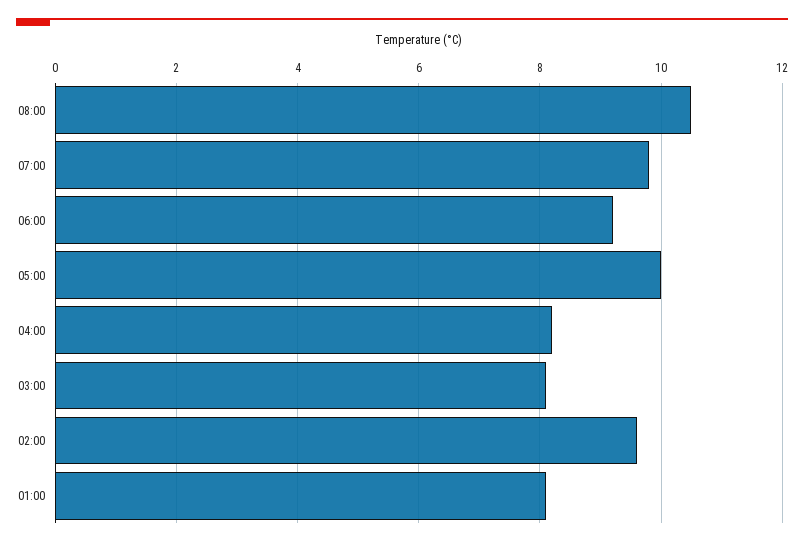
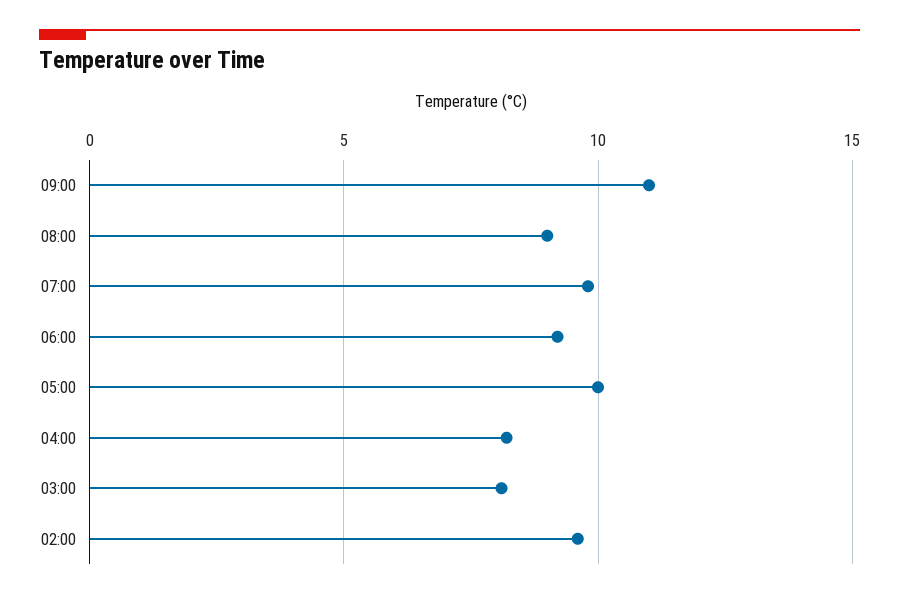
08:00: 10.5 -> 9
01:00: 8 -> none
09:00: none -> 11

